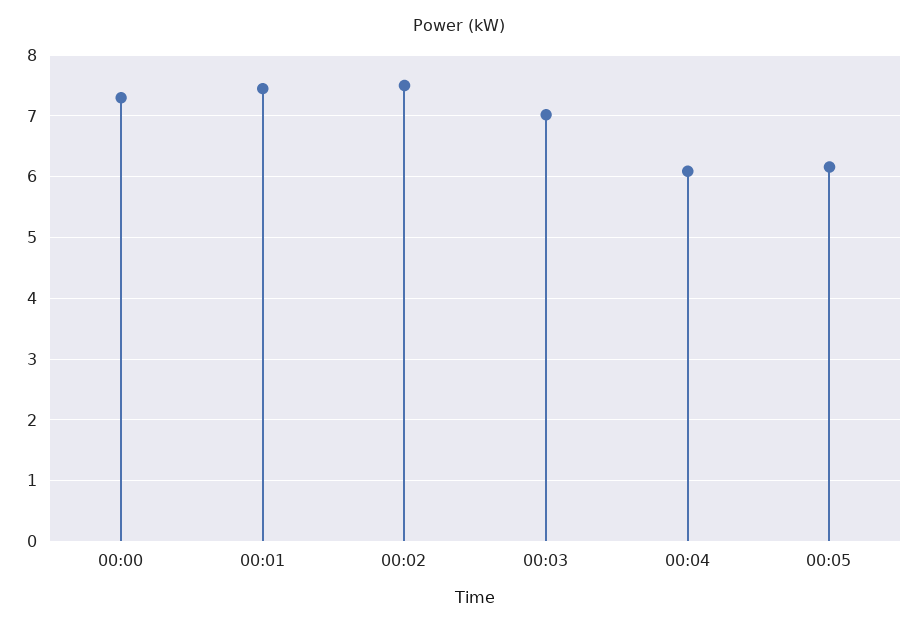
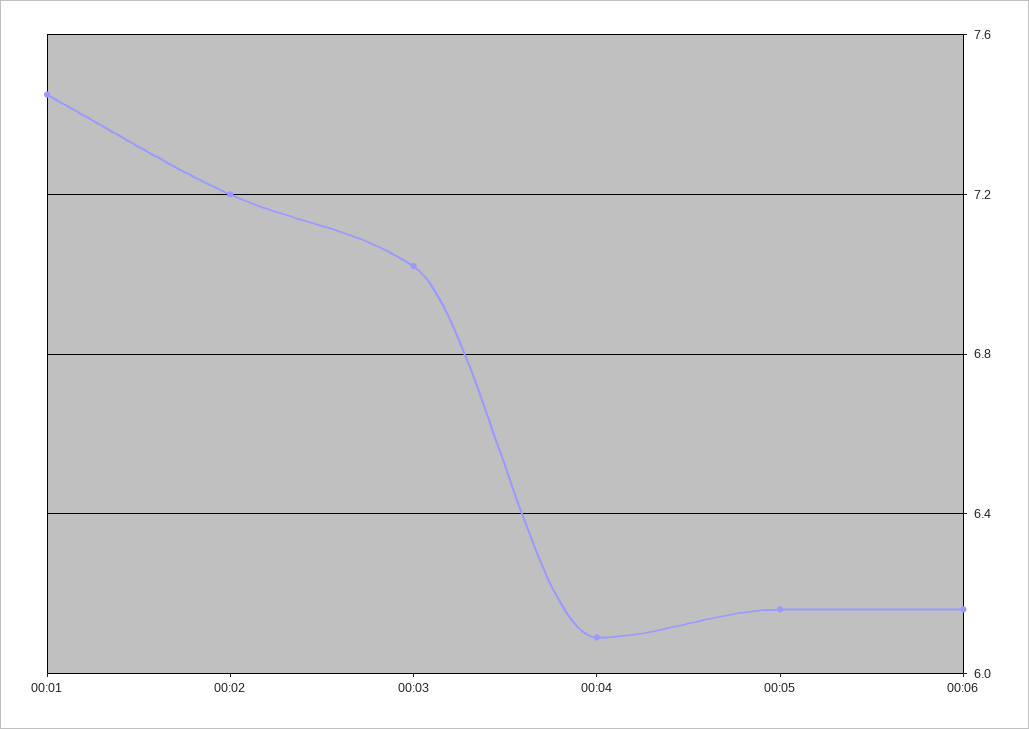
00:00: 7.3 -> none
00:02: 7.5 -> 7.2
00:06: none -> 6.15

